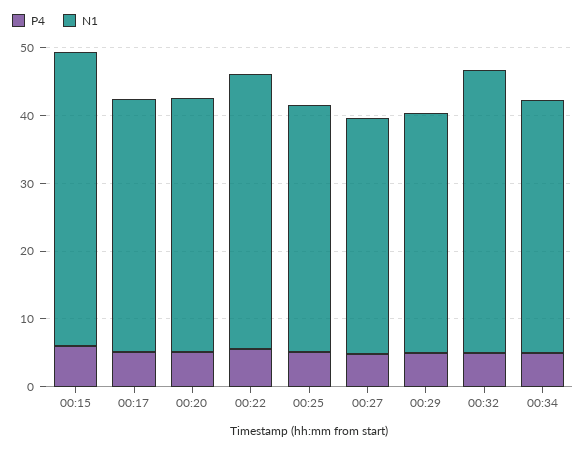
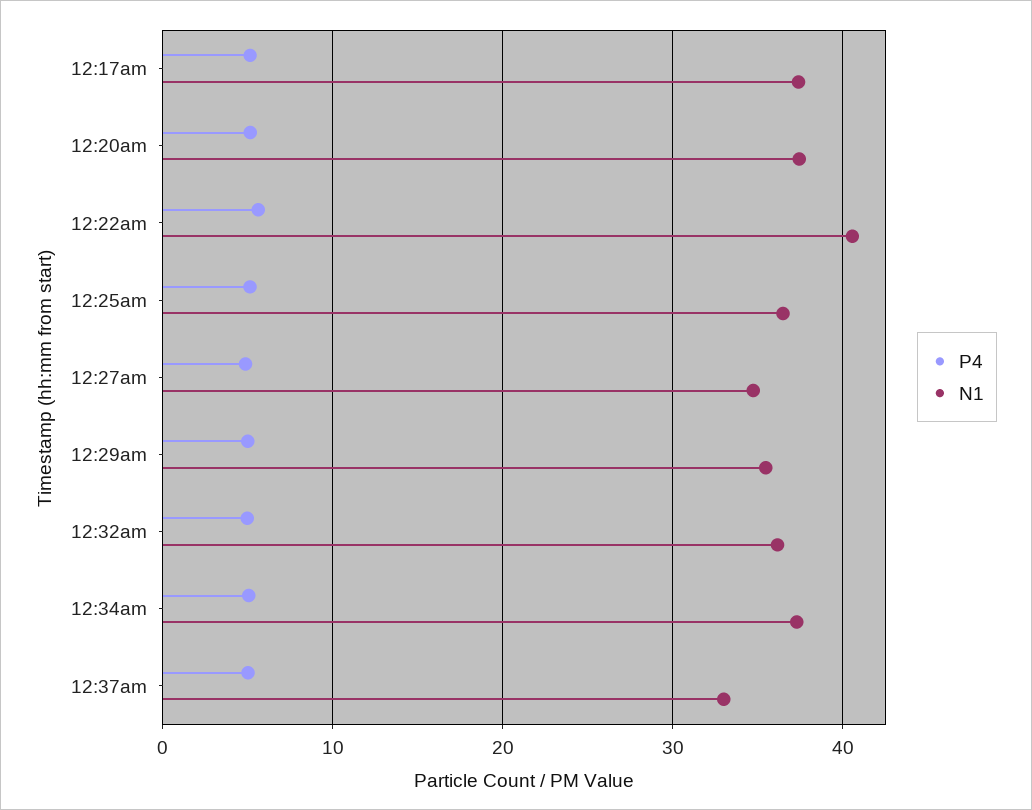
P4, 00:15: 6 -> none
N1, 00:15: 44 -> none
N1, 00:32: 42 -> 36
P4, 12:37am: none -> 5
N1, 12:37am: none -> 33

